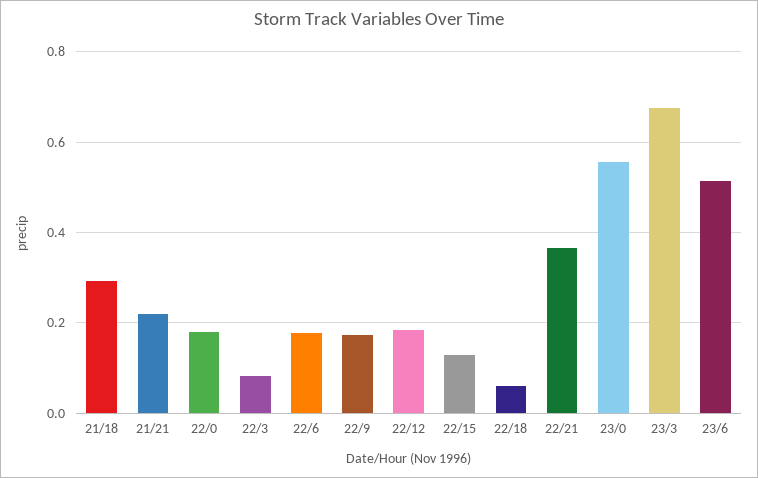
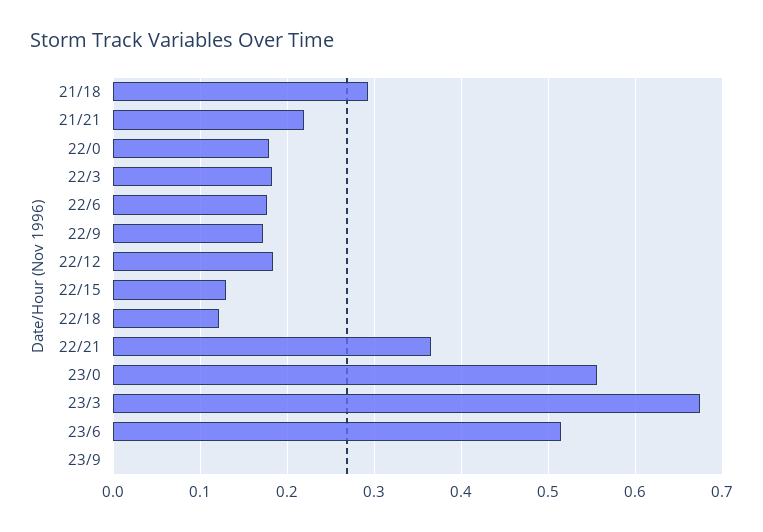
22/3: 0.08 -> 0.18
22/18: 0.06 -> 0.12
23/9: none -> 0

